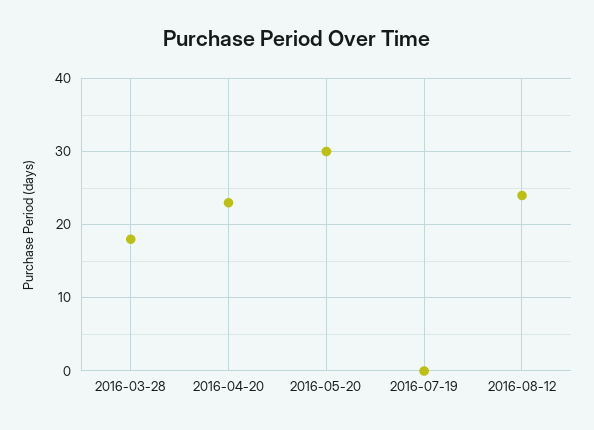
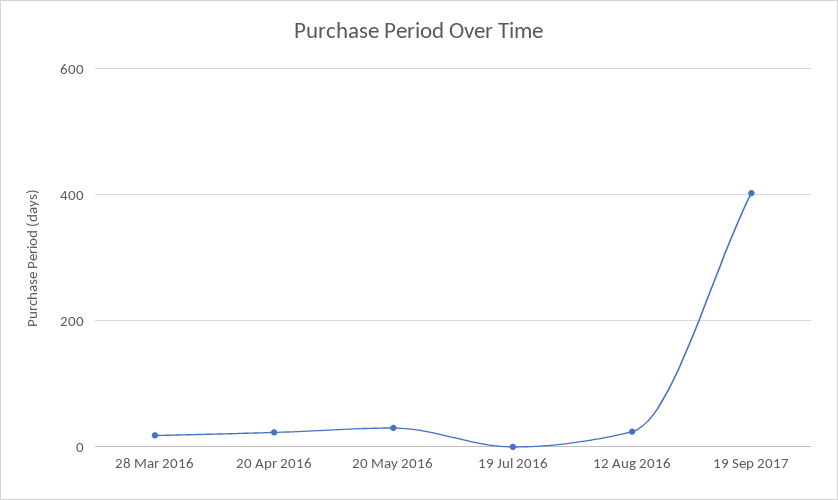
19 Sep 2017: none -> 400

